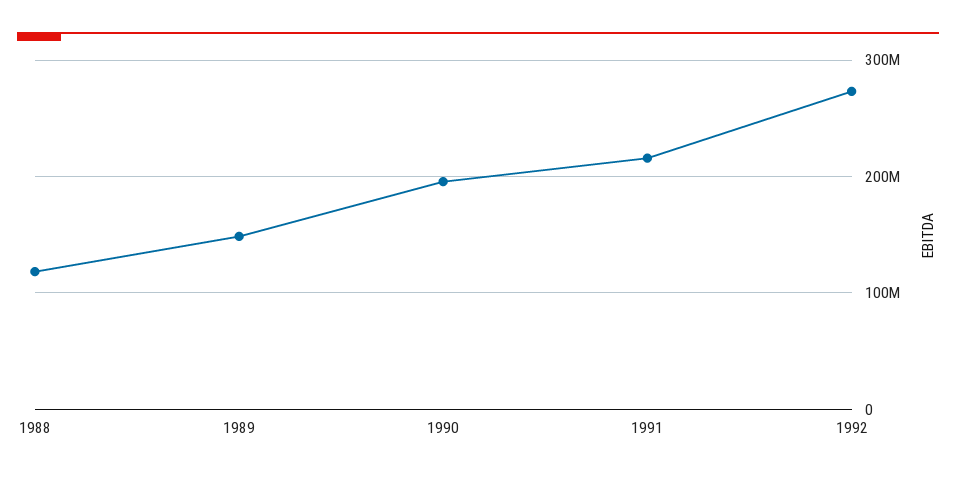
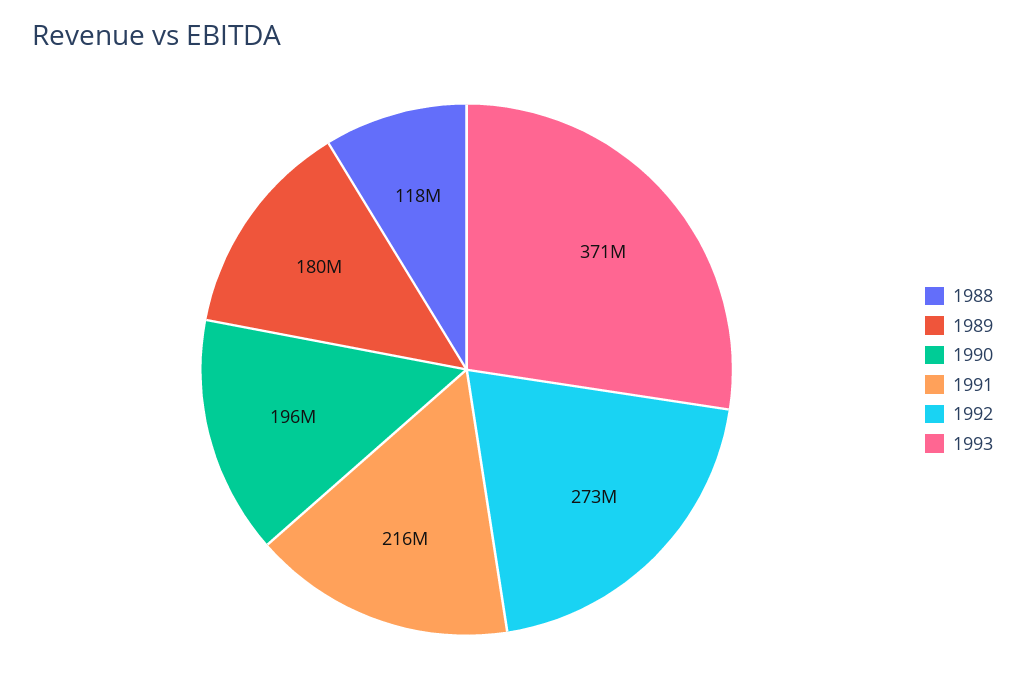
1989: 150000000 -> 180000000
1993: none -> 371000000

